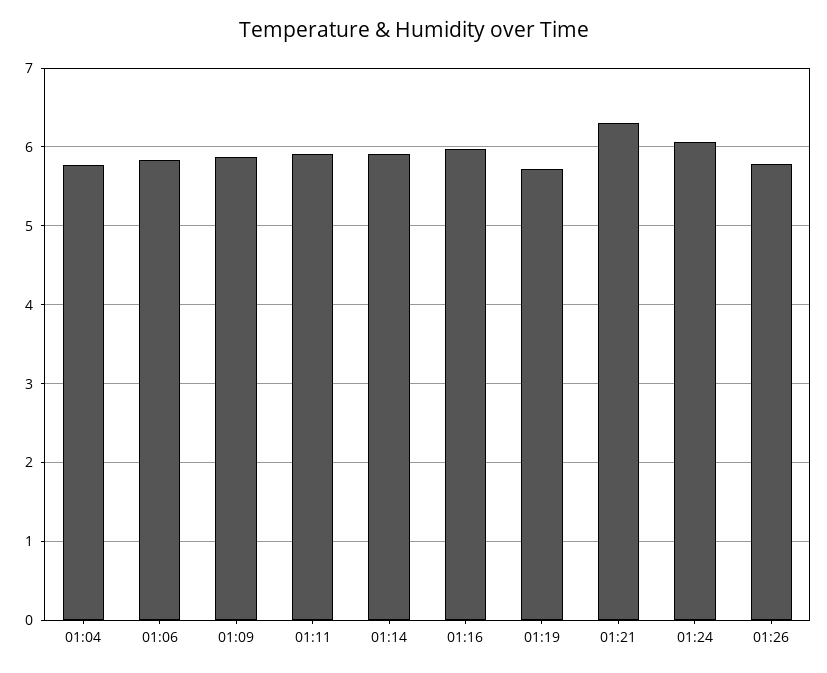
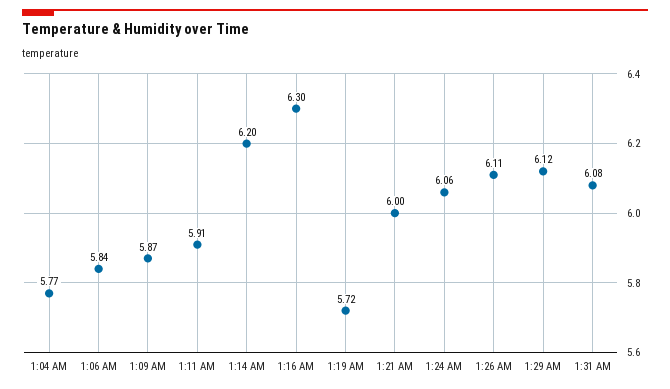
01:14: 5.9 -> 6.2
01:16: 6 -> 6.3
01:21: 6.3 -> 6
01:26: 5.8 -> 6.11
1:29 AM: none -> 6.12
1:31 AM: none -> 6.08

